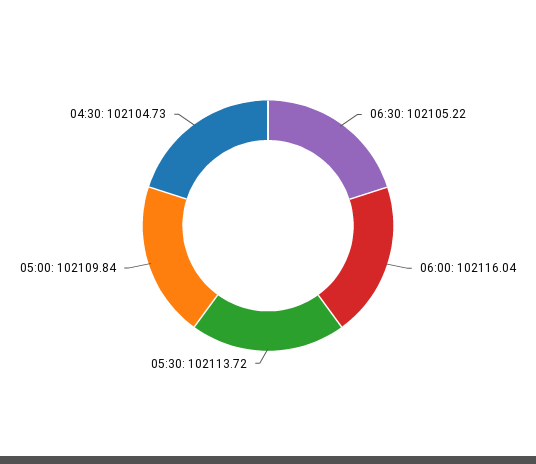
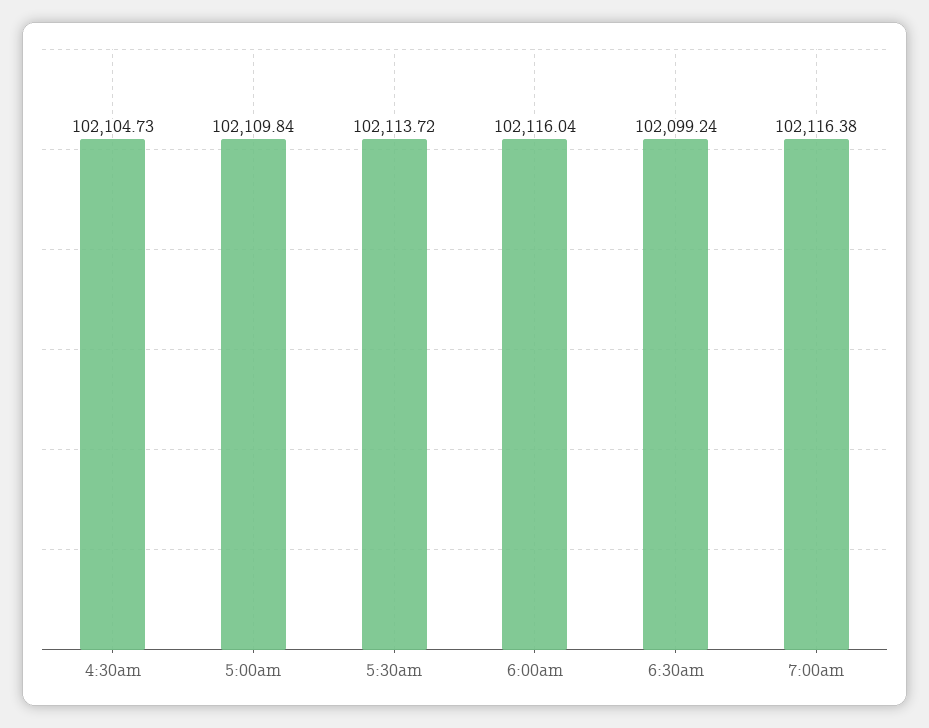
06:30: 102105.22 -> 102099.24
7:00am: none -> 102116.38

